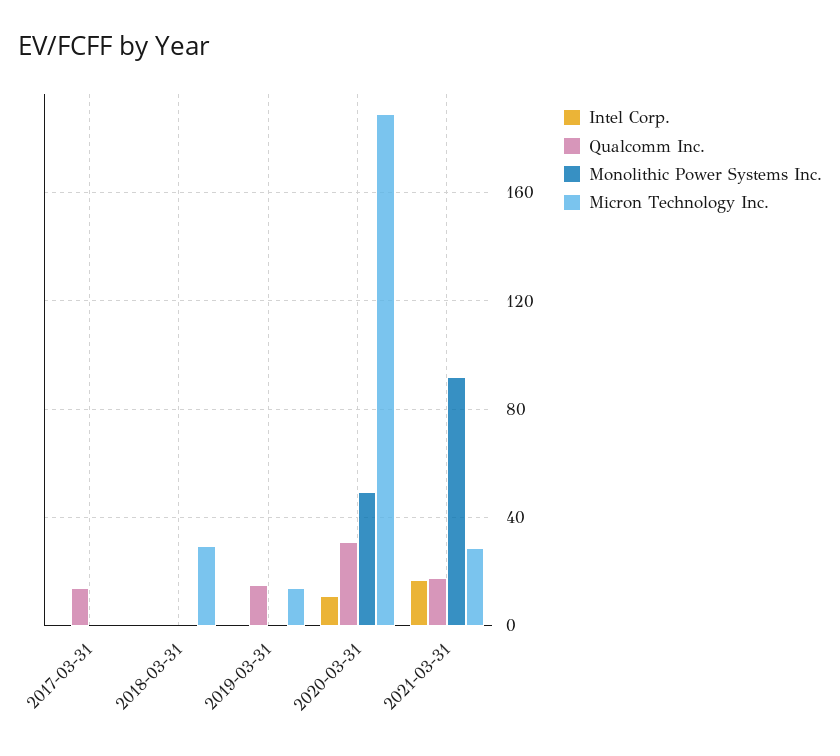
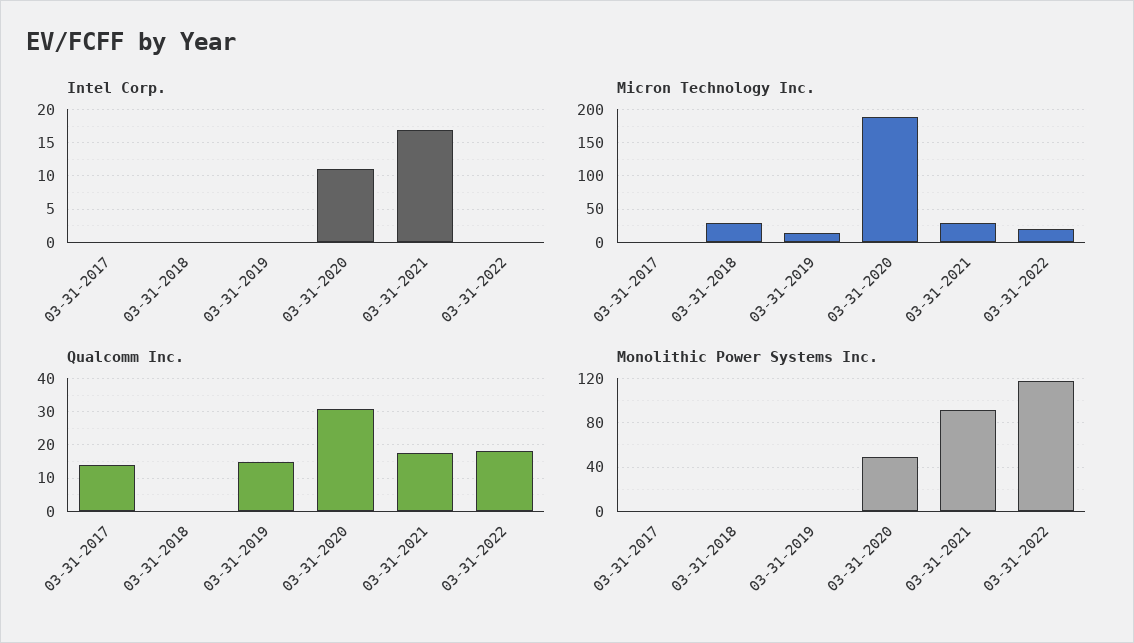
Intel Corp., 03-31-2022: none -> 0
Micron Technology Inc., 03-31-2022: none -> 20
Qualcomm Inc., 03-31-2022: none -> 18
Monolithic Power Systems Inc., 03-31-2022: none -> 120

